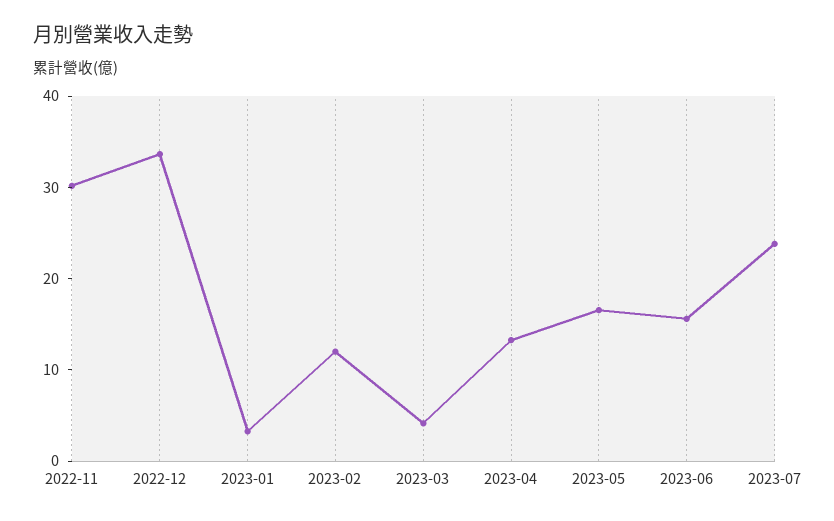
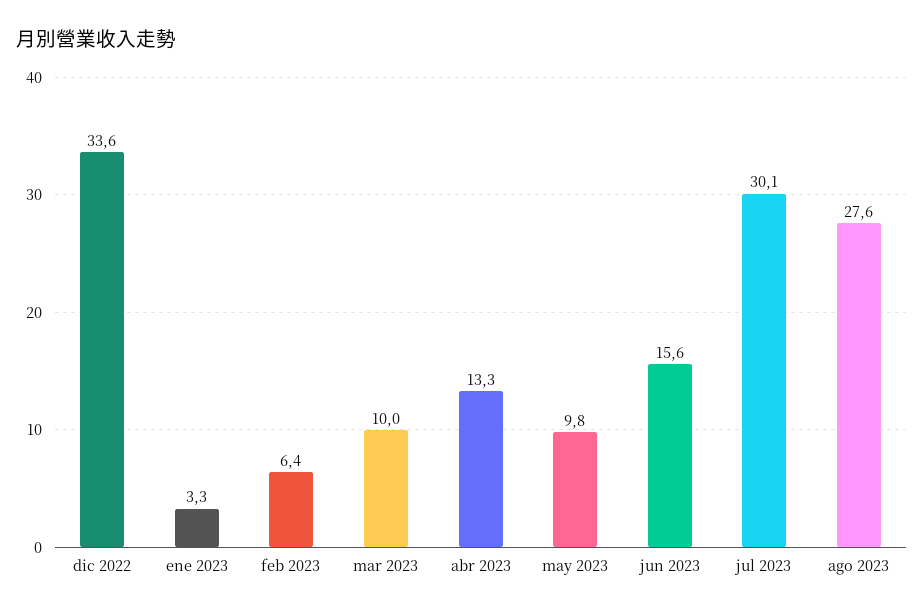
2022-11: 30 -> none
2023-02: 12 -> 6.4
2023-03: 4 -> 10
2023-05: 16 -> 9.8
2023-07: 24 -> 30.1
ago 2023: none -> 27.6

